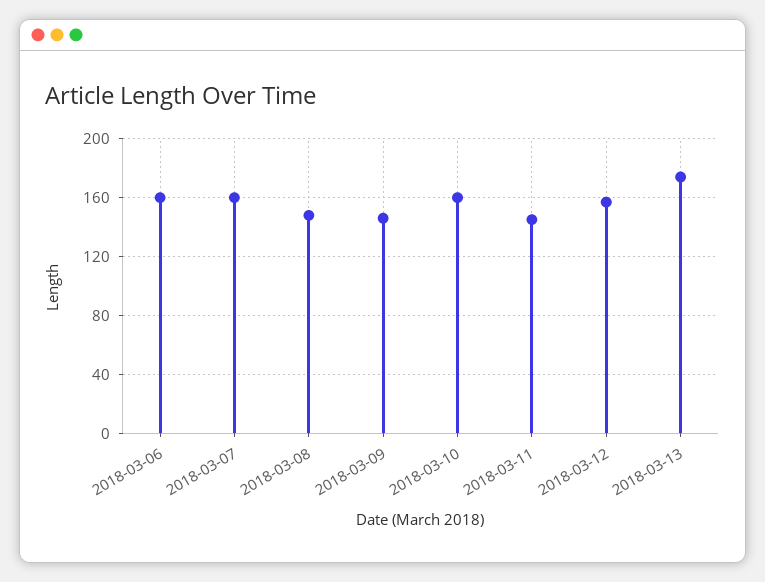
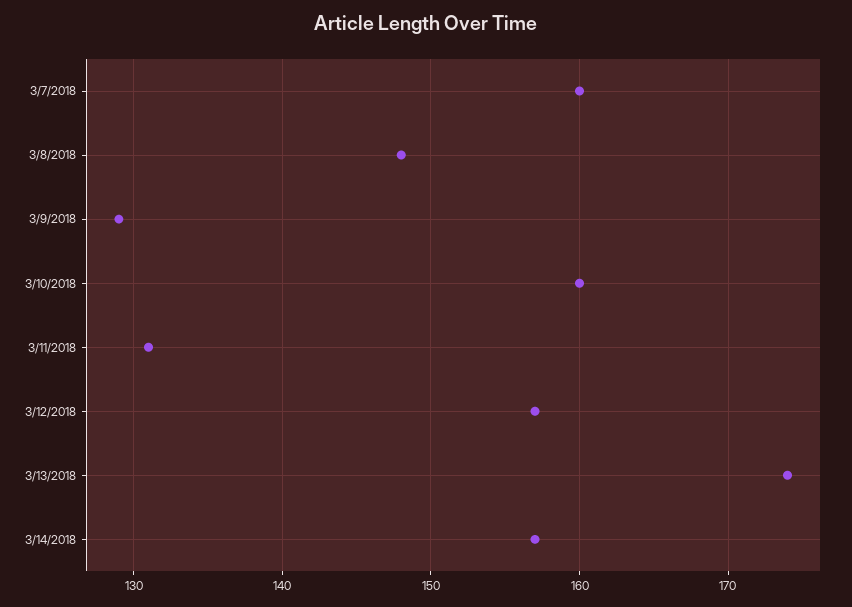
2018-03-06: 160 -> none
2018-03-09: 145 -> 129
2018-03-11: 145 -> 131
3/14/2018: none -> 157

